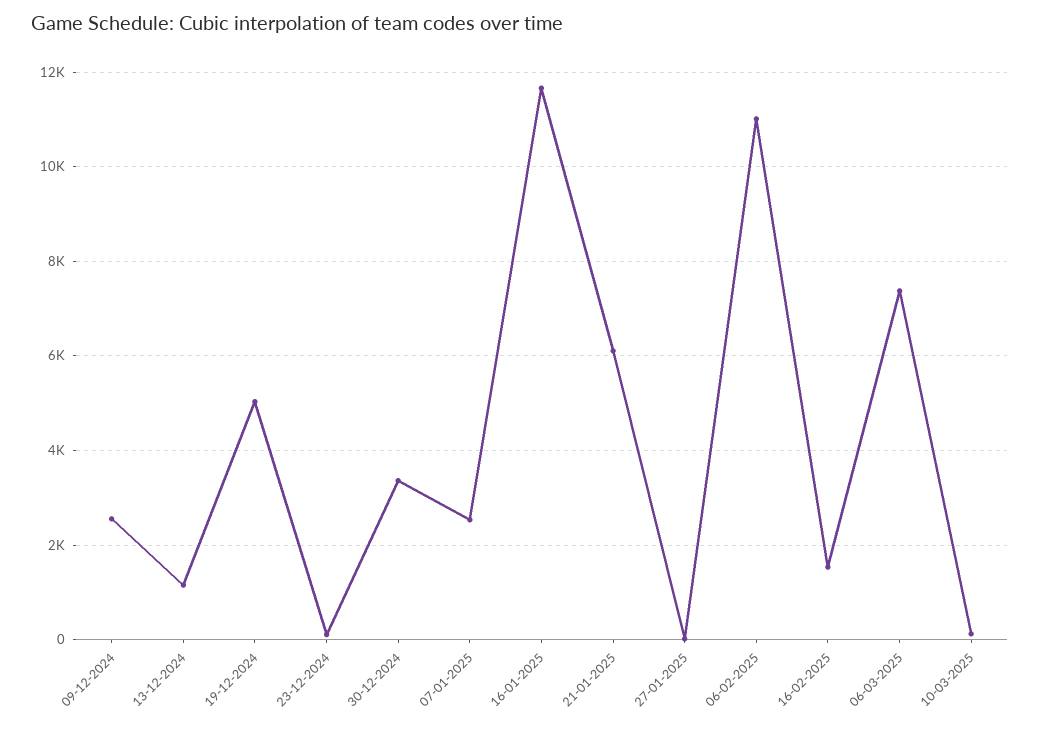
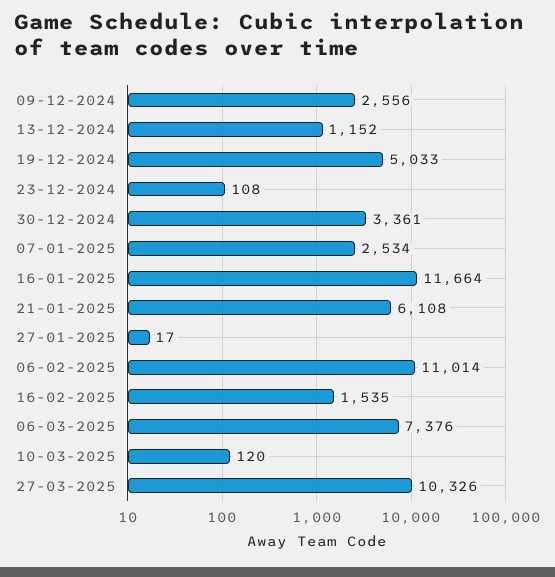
27-03-2025: none -> 10326

